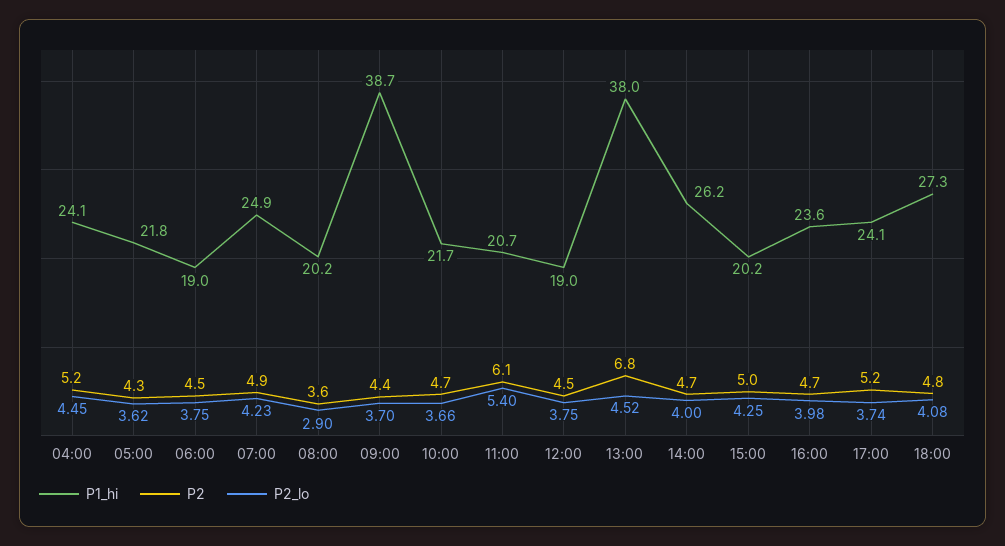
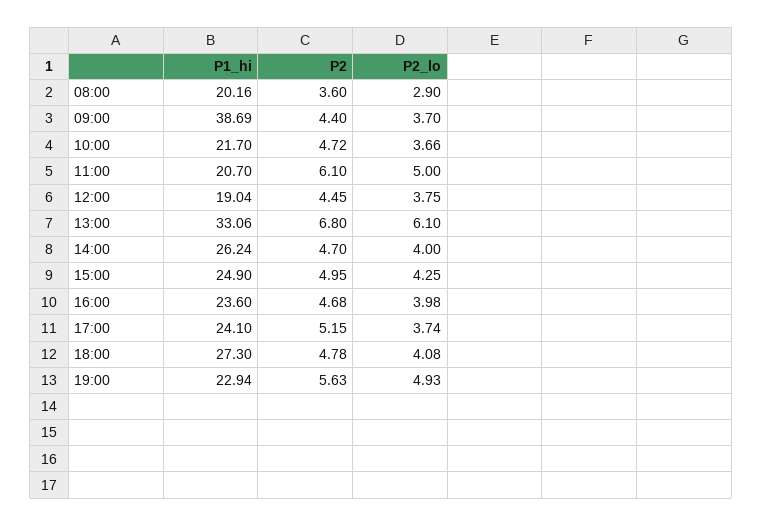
P1_hi, 04:00: 24.1 -> none
P2, 04:00: 5.2 -> none
P2_lo, 04:00: 4.45 -> none
P1_hi, 05:00: 21.8 -> none
P2, 05:00: 4.3 -> none
P2_lo, 05:00: 3.62 -> none
P1_hi, 06:00: 19 -> none
P2, 06:00: 4.5 -> none
P2_lo, 06:00: 3.75 -> none
P1_hi, 07:00: 24.9 -> none
P2, 07:00: 4.9 -> none
P2_lo, 07:00: 4.23 -> none
P2_lo, 11:00: 5.4 -> 5
P1_hi, 13:00: 38 -> 33.06
P2_lo, 13:00: 4.52 -> 6.1
P1_hi, 15:00: 20.2 -> 24.9
P1_hi, 19:00: none -> 22.94
P2, 19:00: none -> 5.63
P2_lo, 19:00: none -> 4.93

